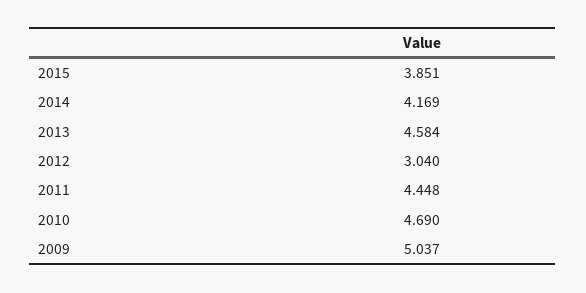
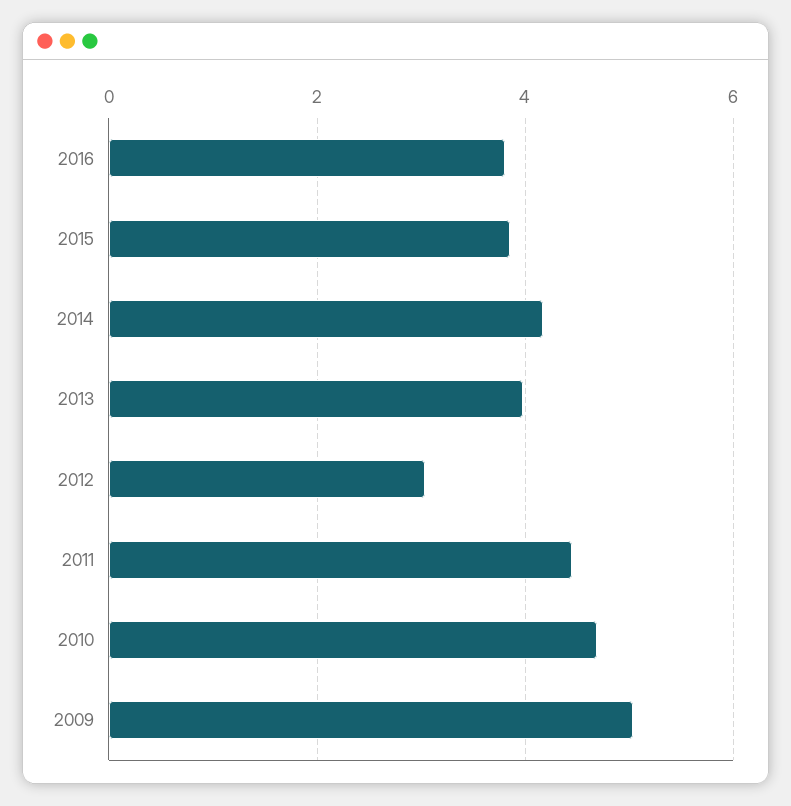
2013: 4.584 -> 4
2016: none -> 3.8

